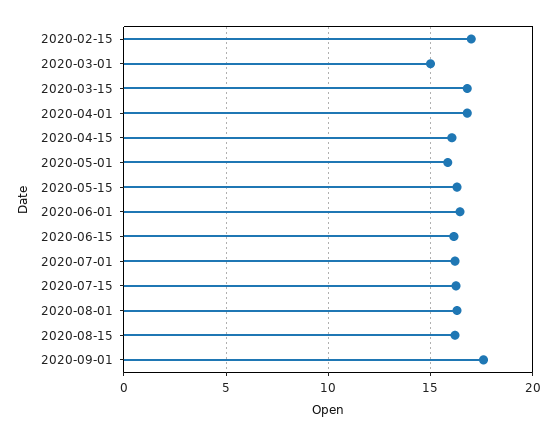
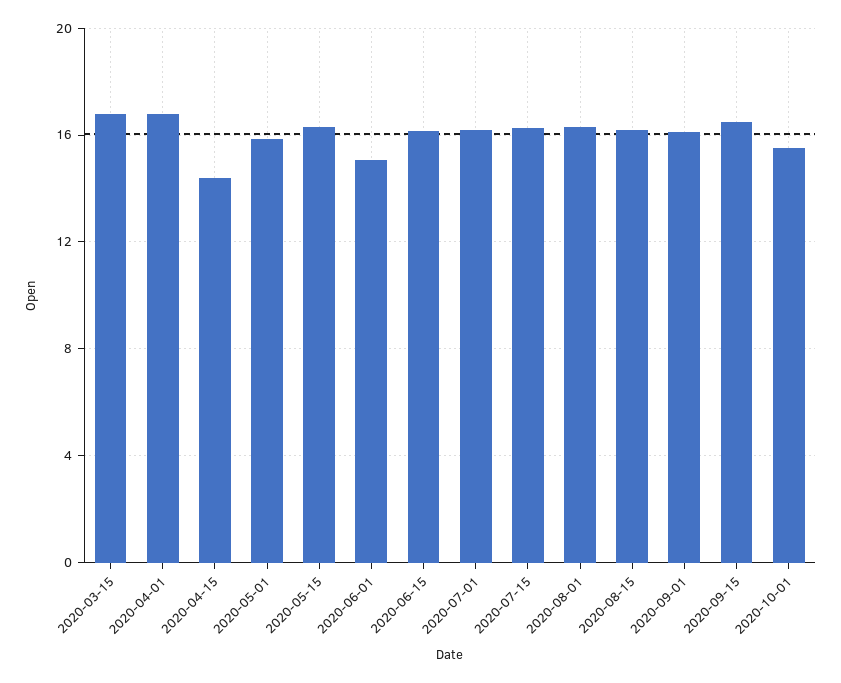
2020-02-15: 17 -> none
2020-03-01: 15 -> none
2020-04-15: 16 -> 14.5
2020-06-01: 16.5 -> 15
2020-09-01: 17.5 -> 16
2020-09-15: none -> 16.5
2020-10-01: none -> 15.5

